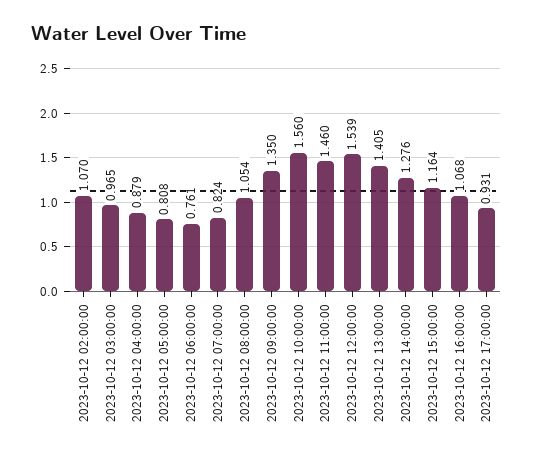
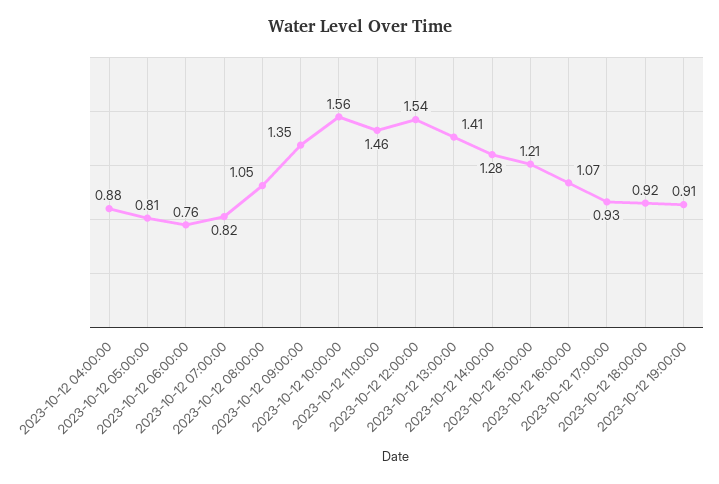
2023-10-12 02:00:00: 1.07 -> none
2023-10-12 03:00:00: 0.965 -> none
2023-10-12 15:00:00: 1.164 -> 1.21
2023-10-12 18:00:00: none -> 0.92
2023-10-12 19:00:00: none -> 0.91

